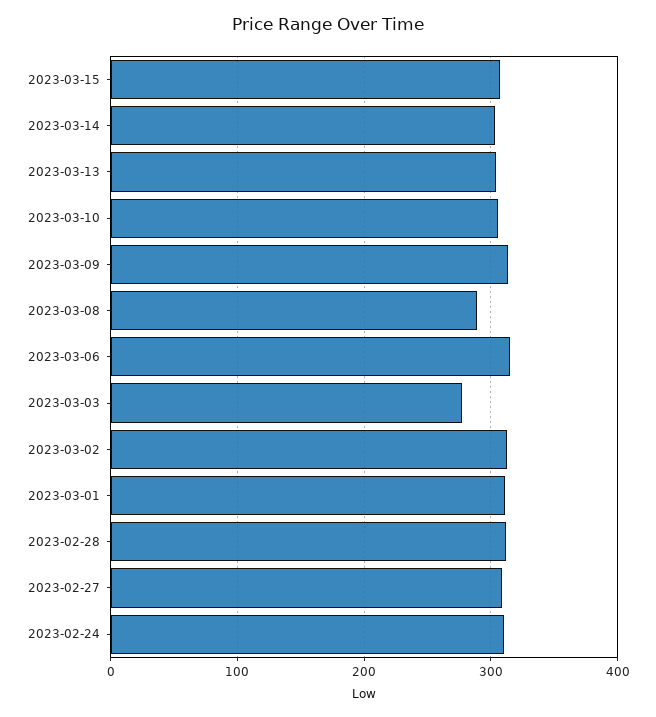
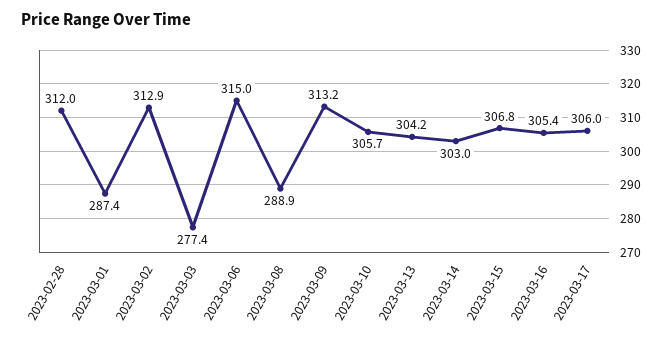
2023-03-01: 310 -> 287.4
2023-02-27: 310 -> none
2023-02-24: 310 -> none
2023-03-16: none -> 305.4
2023-03-17: none -> 306

